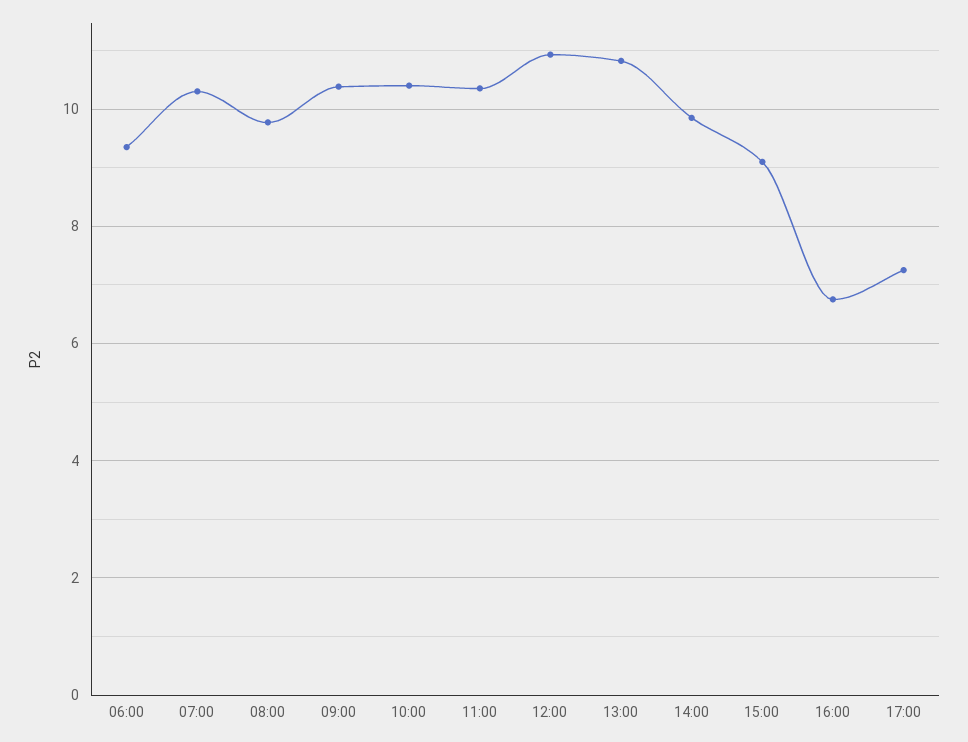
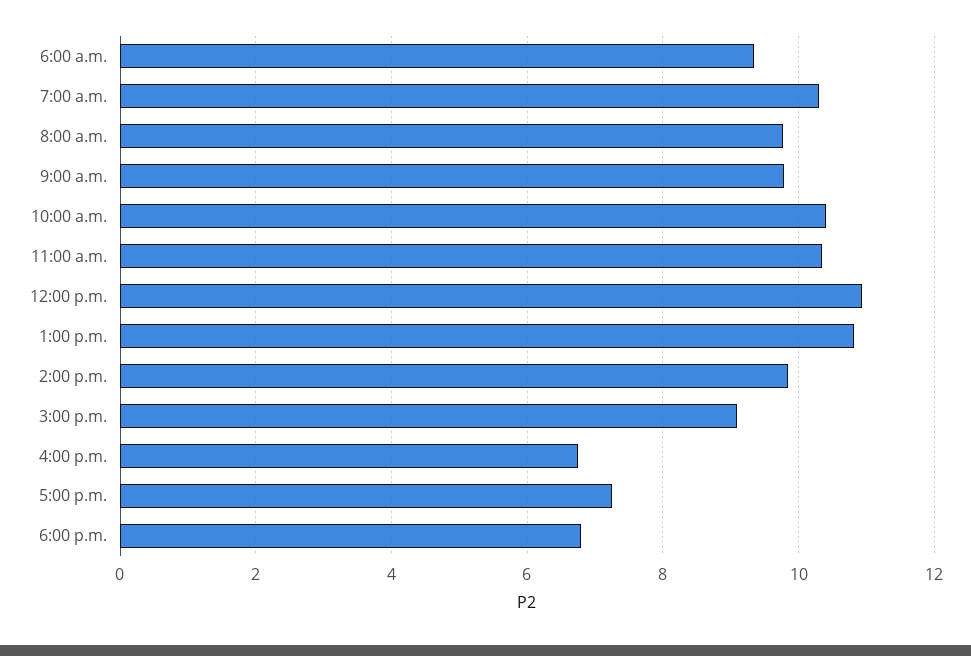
09:00: 10.4 -> 9.8
6:00 p.m.: none -> 6.8

